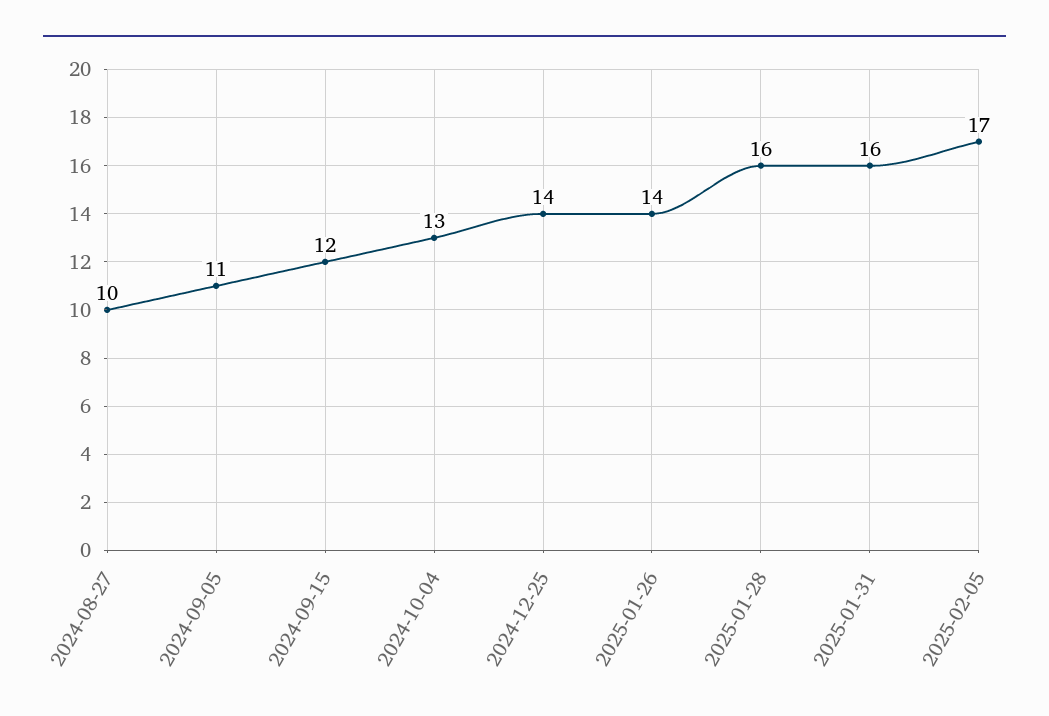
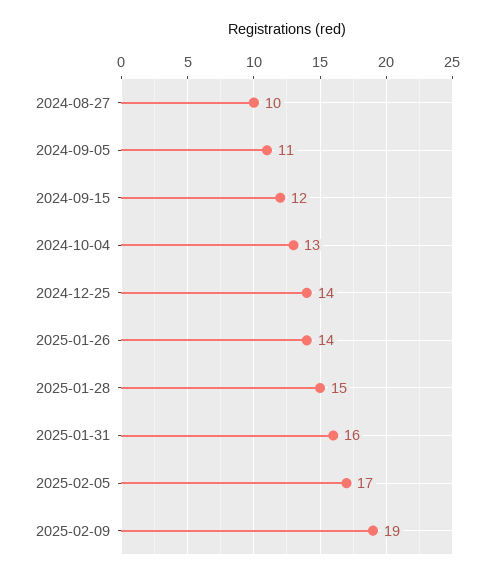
2025-01-28: 16 -> 15
2025-02-09: none -> 19

